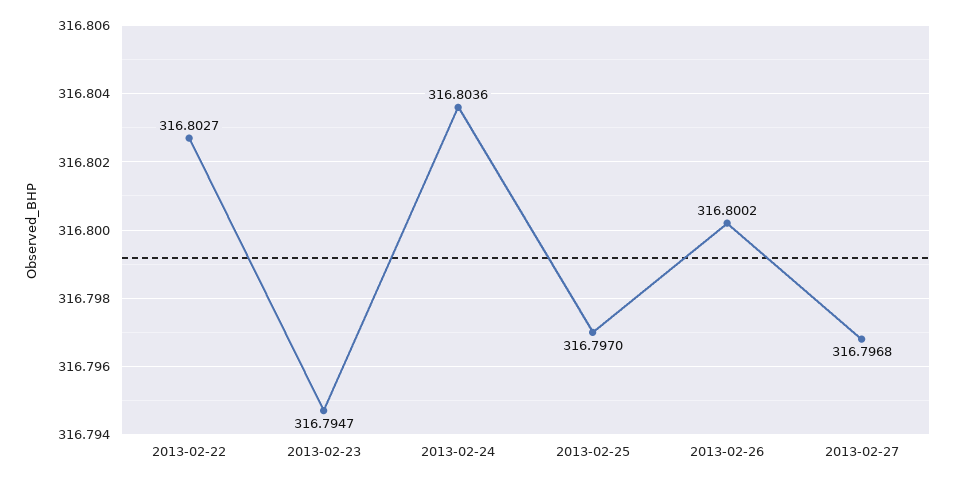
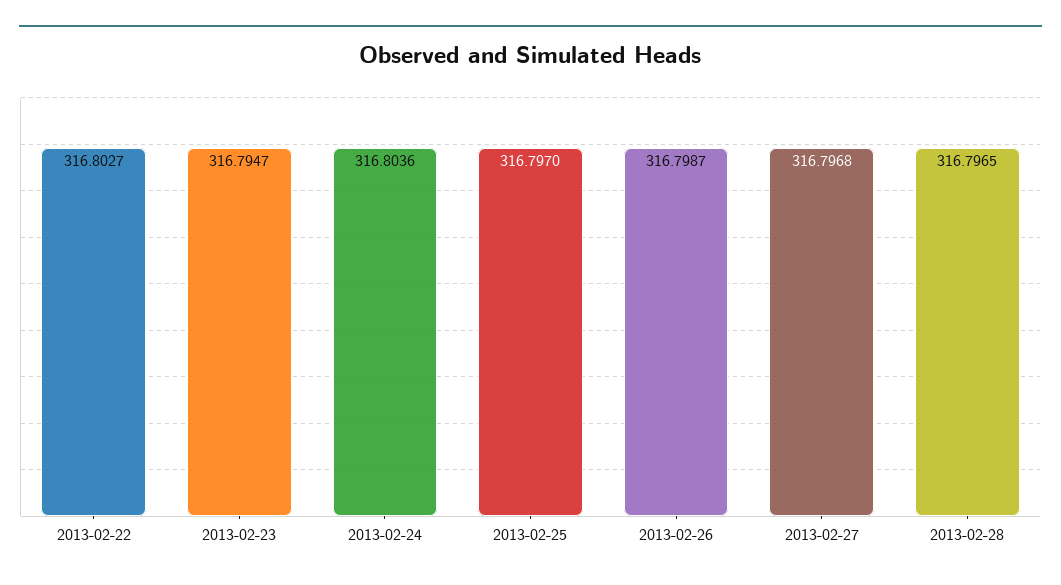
2013-02-26: 316.8002 -> 316.7987
2013-02-28: none -> 316.7965

